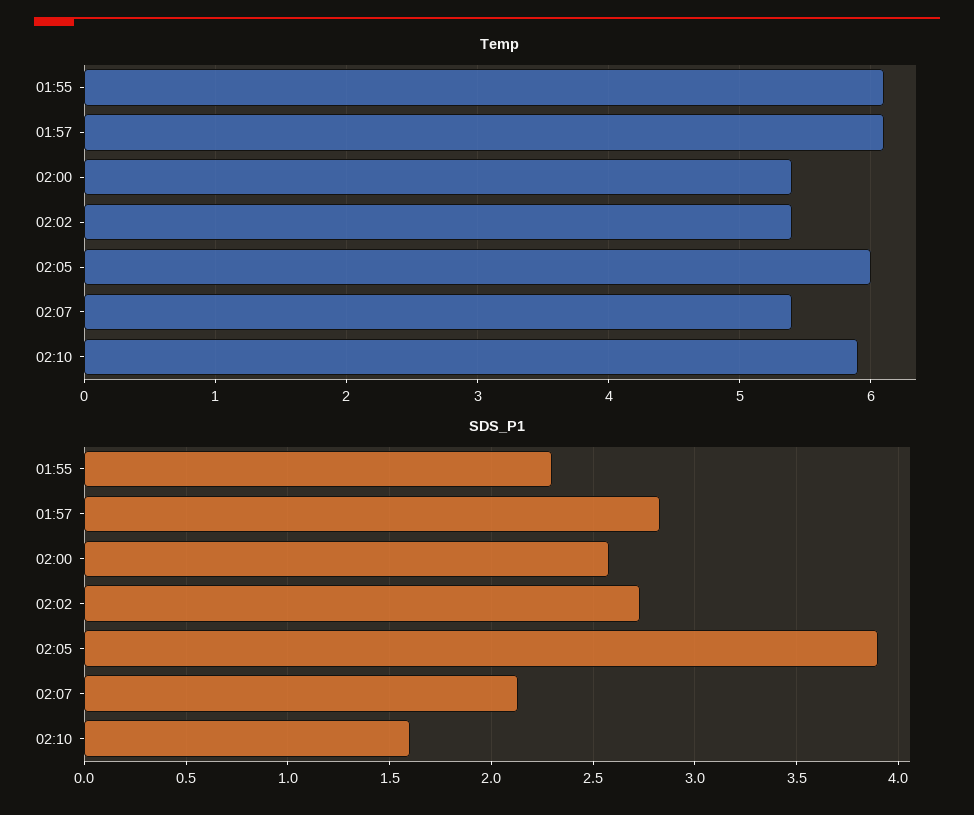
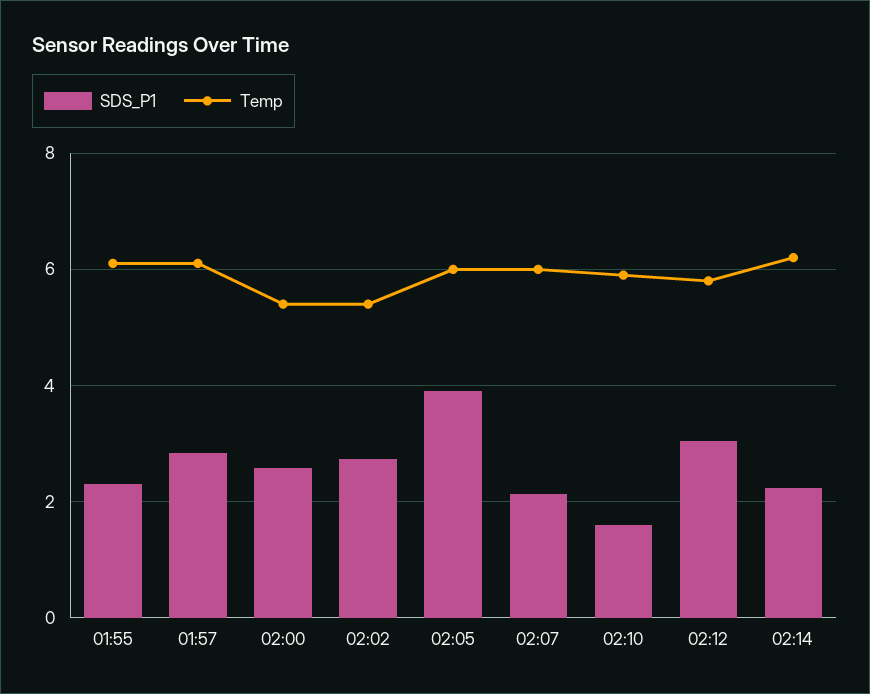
Temp, 02:07: 5.4 -> 6
SDS_P1, 02:12: none -> 3
Temp, 02:12: none -> 5.8
SDS_P1, 02:14: none -> 2.2
Temp, 02:14: none -> 6.2

